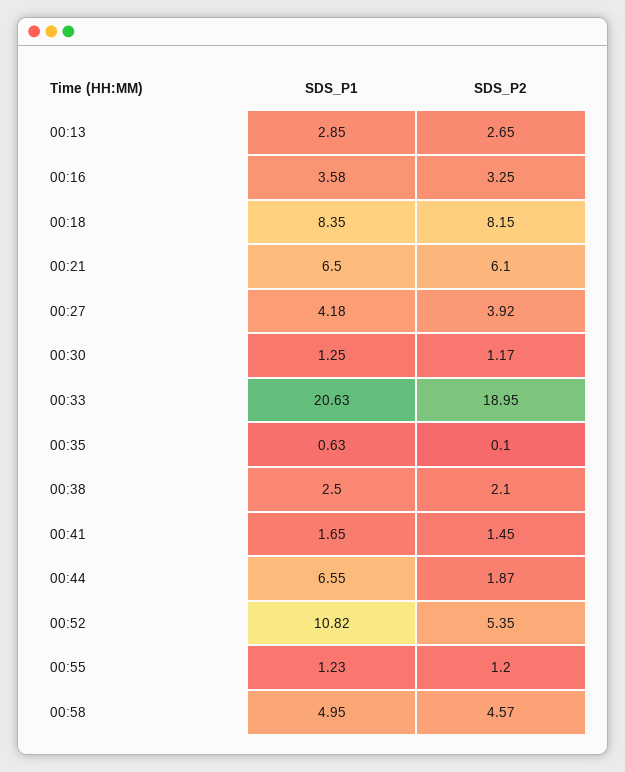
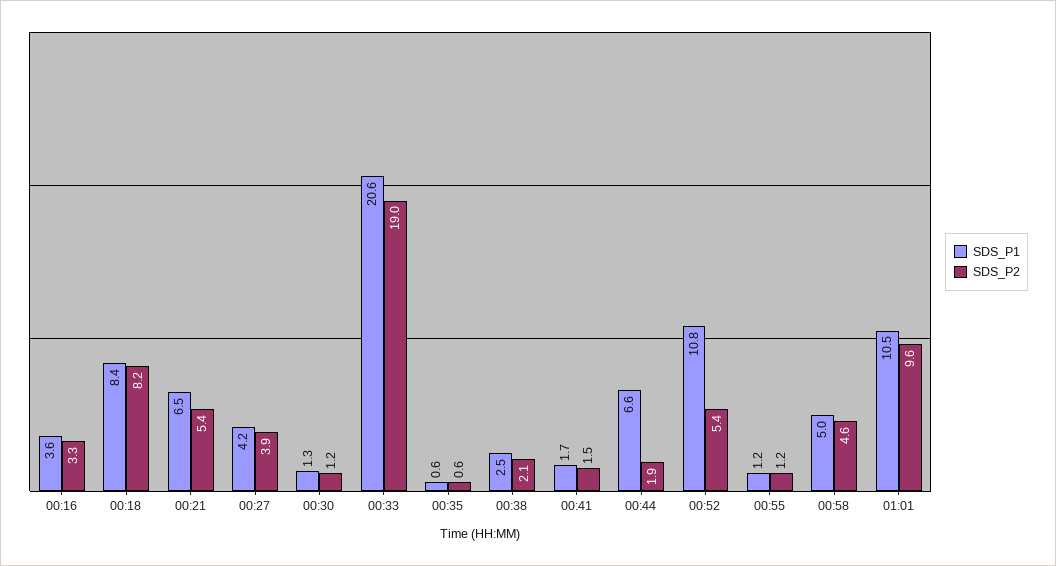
SDS_P1, 00:13: 2.85 -> none
SDS_P2, 00:13: 2.65 -> none
SDS_P2, 00:21: 6.1 -> 5.4
SDS_P2, 00:35: 0.1 -> 0.6
SDS_P1, 01:01: none -> 10.5
SDS_P2, 01:01: none -> 9.6

